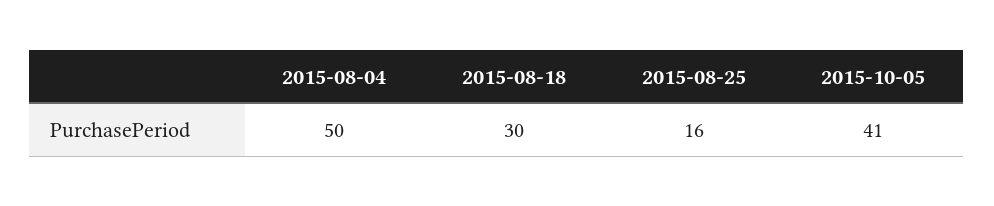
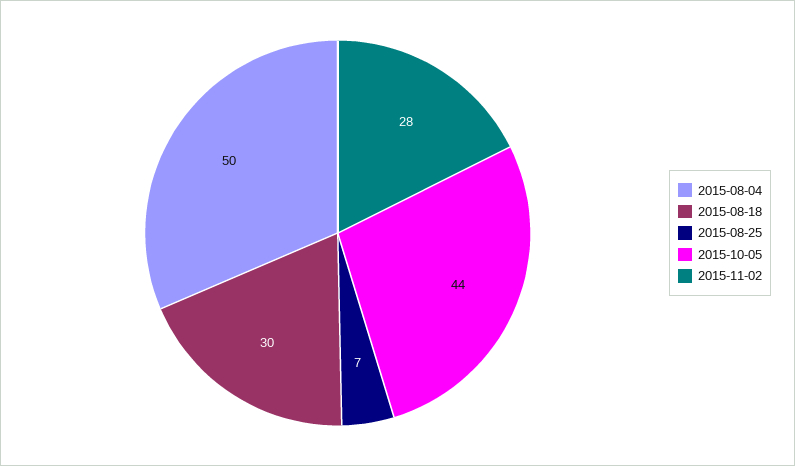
2015-08-25: 16 -> 7
2015-10-05: 41 -> 44
2015-11-02: none -> 28

